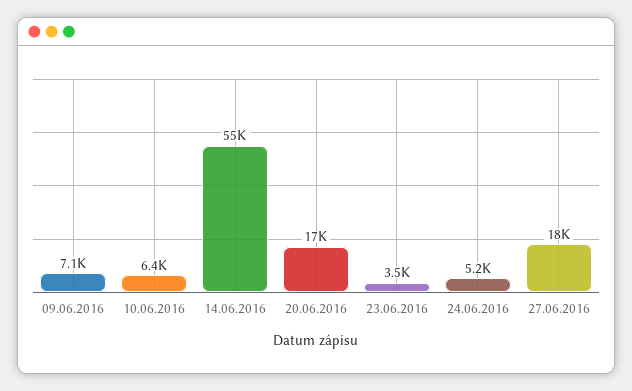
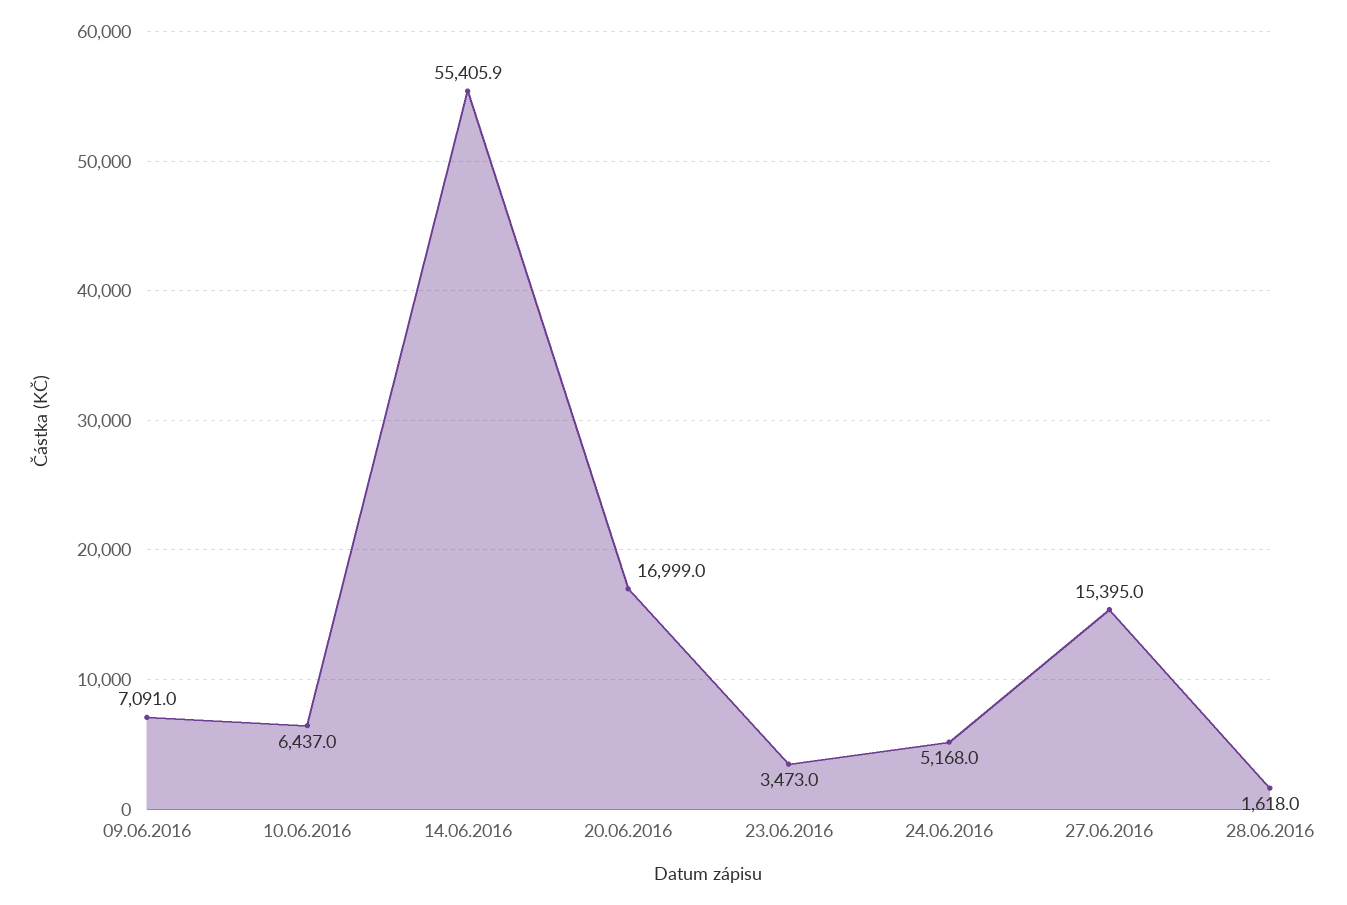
27.06.2016: 18000 -> 15395
28.06.2016: none -> 1618

